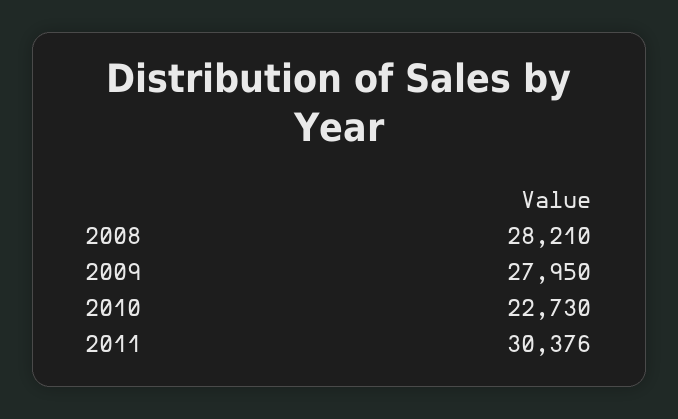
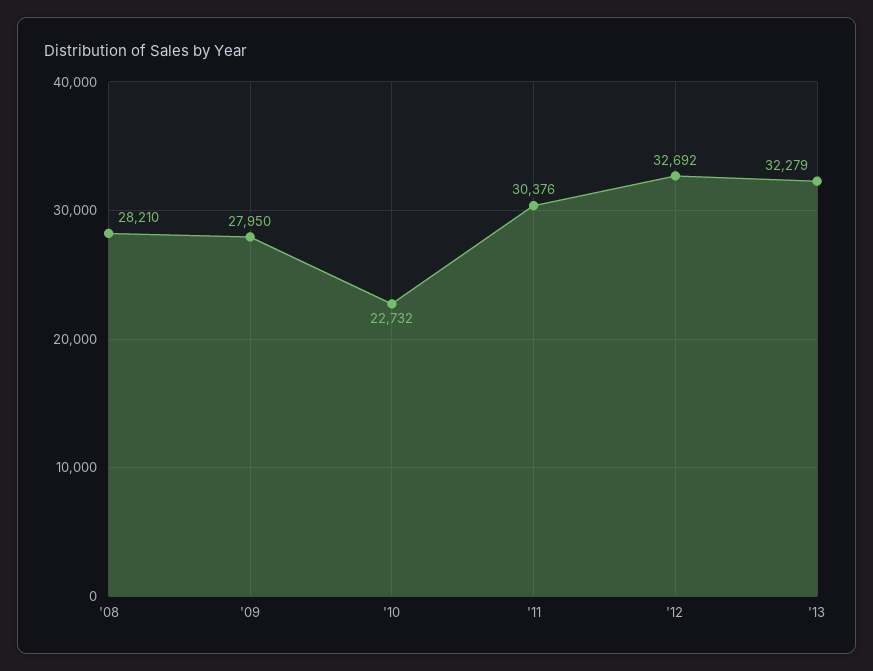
2010: 22730 -> 22732
'12: none -> 32692
'13: none -> 32279

